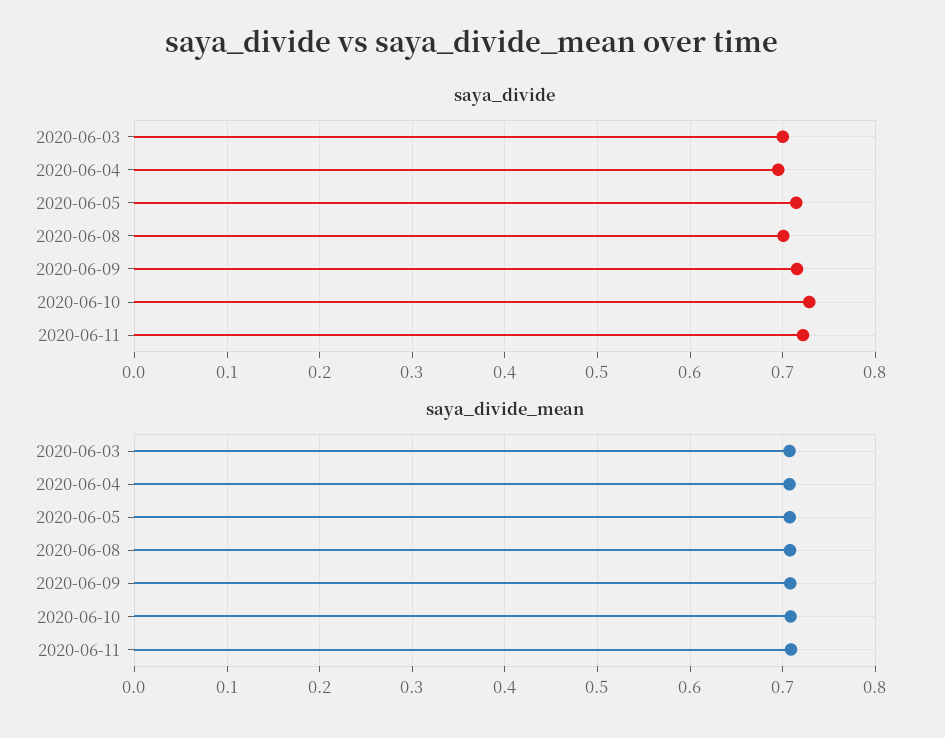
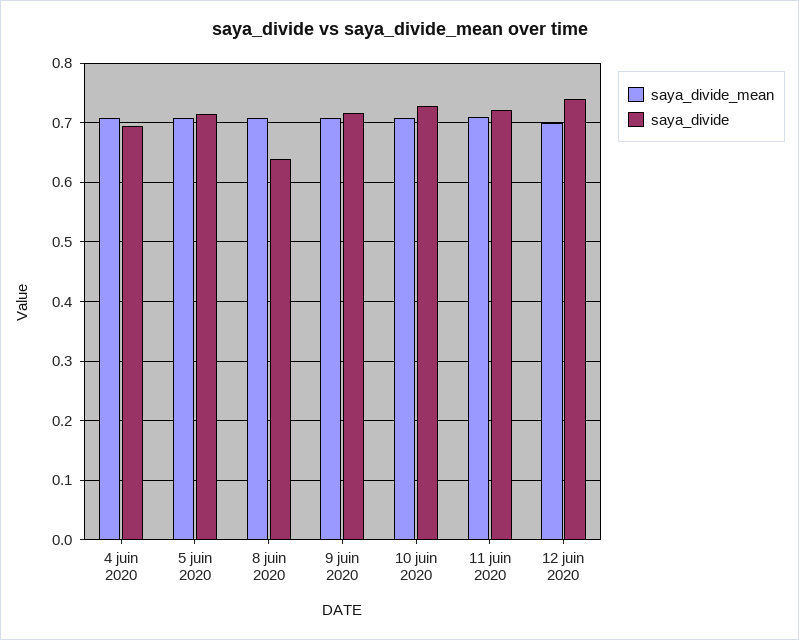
saya_divide, 2020-06-03: 0.7 -> none
saya_divide, 2020-06-08: 0.7 -> 0.64
saya_divide_mean, 2020-06-03: 0.71 -> none
saya_divide_mean, 12 juin 2020: none -> 0.7
saya_divide, 12 juin 2020: none -> 0.74

